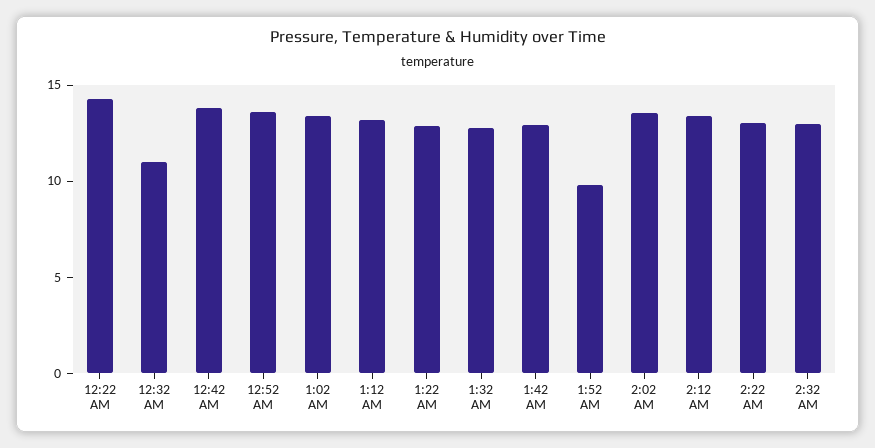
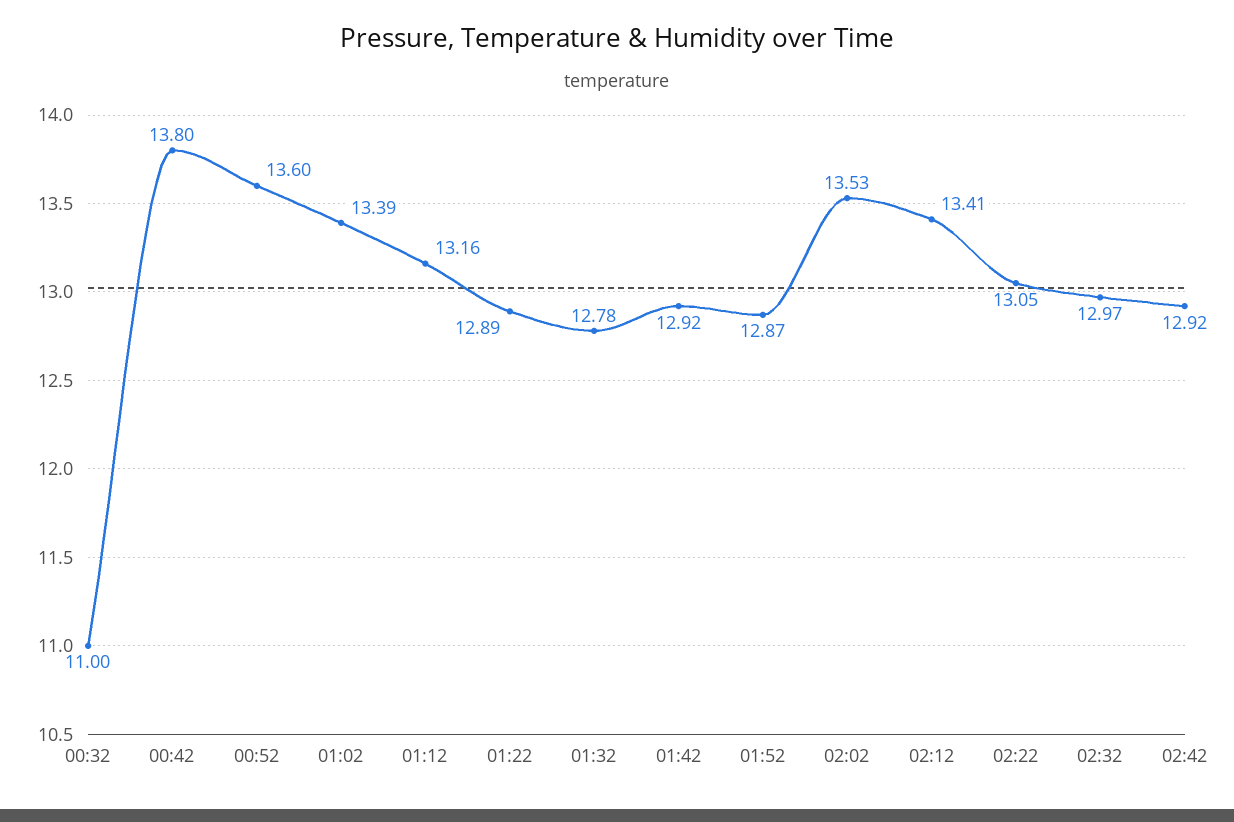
12:22 AM: 14 -> none
1:52 AM: 10 -> 12.87
02:42: none -> 12.92

